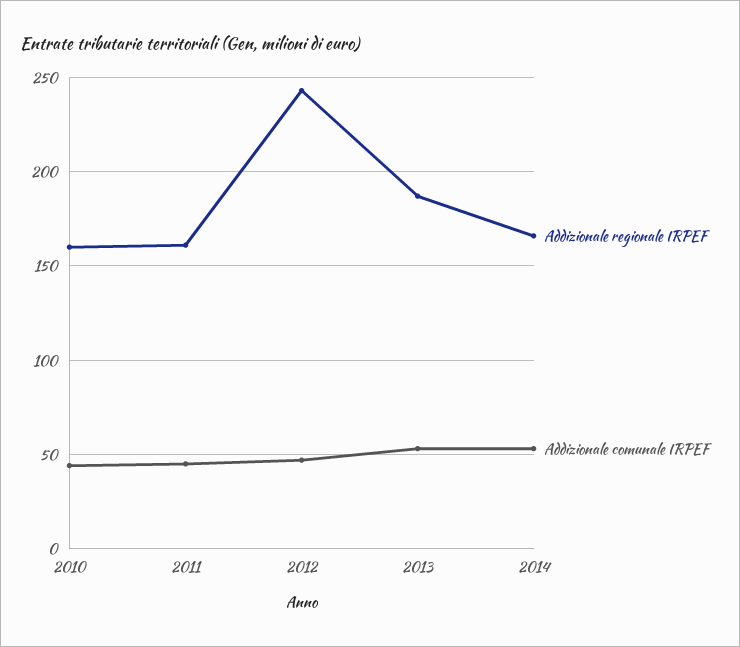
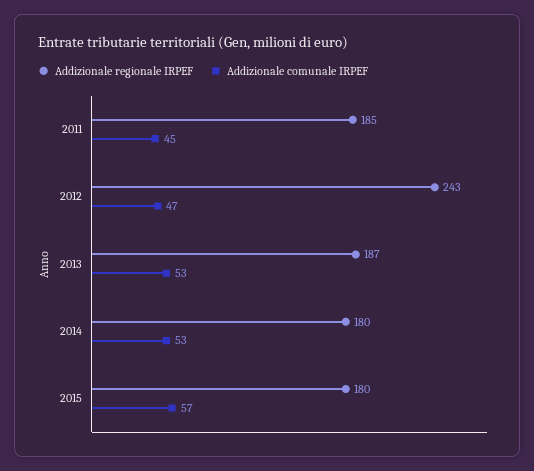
Addizionale regionale IRPEF, 2010: 160 -> none
Addizionale comunale IRPEF, 2010: 45 -> none
Addizionale regionale IRPEF, 2011: 160 -> 185
Addizionale regionale IRPEF, 2014: 165 -> 180
Addizionale regionale IRPEF, 2015: none -> 180
Addizionale comunale IRPEF, 2015: none -> 57

